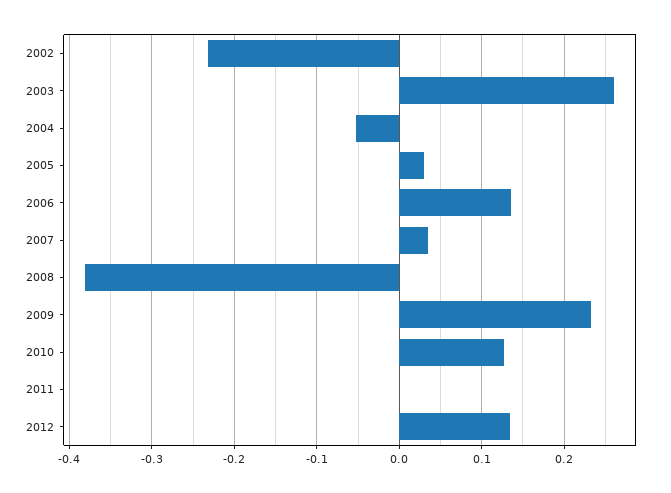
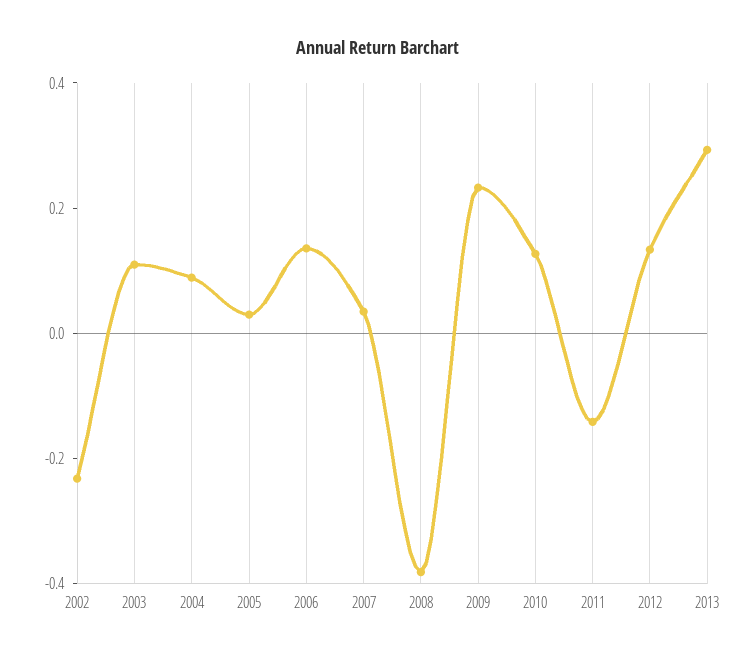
2003: 0.26 -> 0.1
2004: -0.05 -> 0.1
2011: 0 -> -0.15
2013: none -> 0.3

